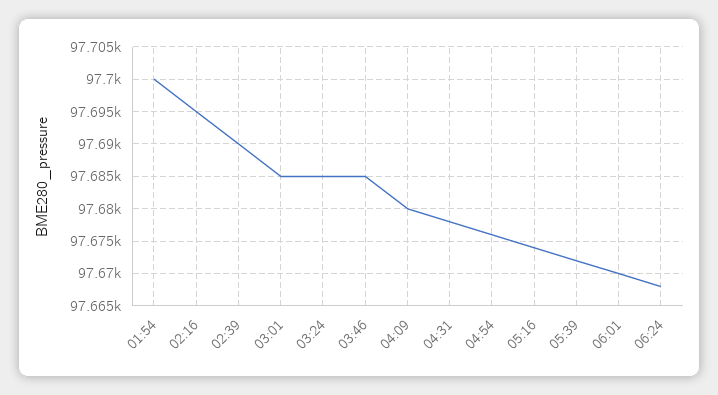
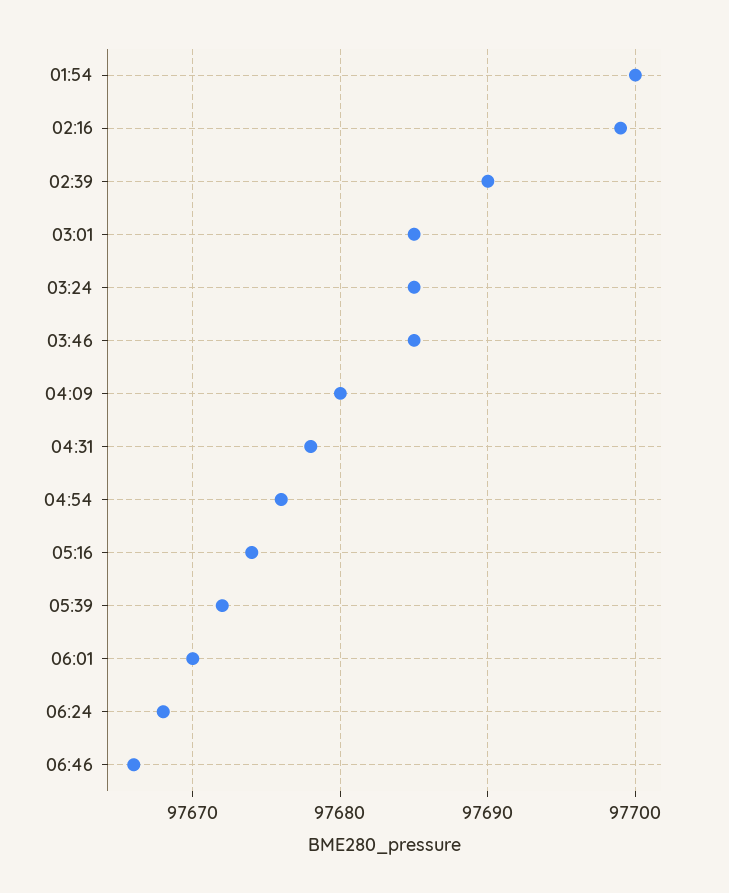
02:16: 97695 -> 97699
06:46: none -> 97666

